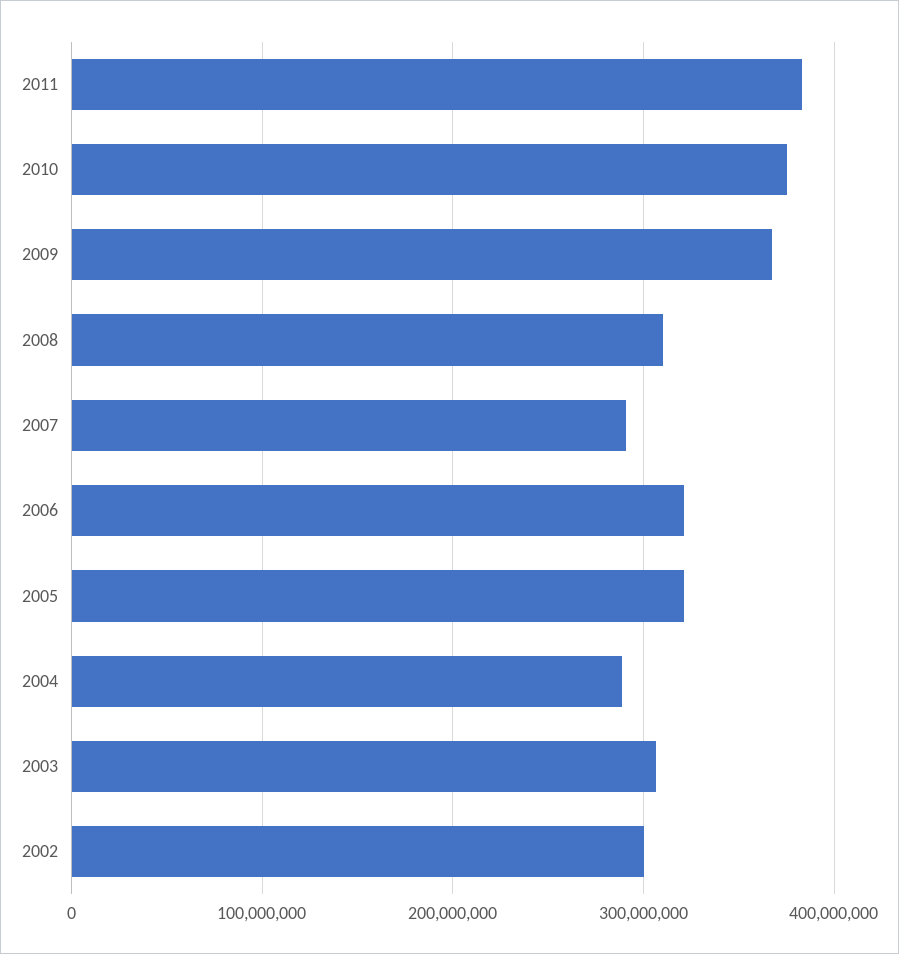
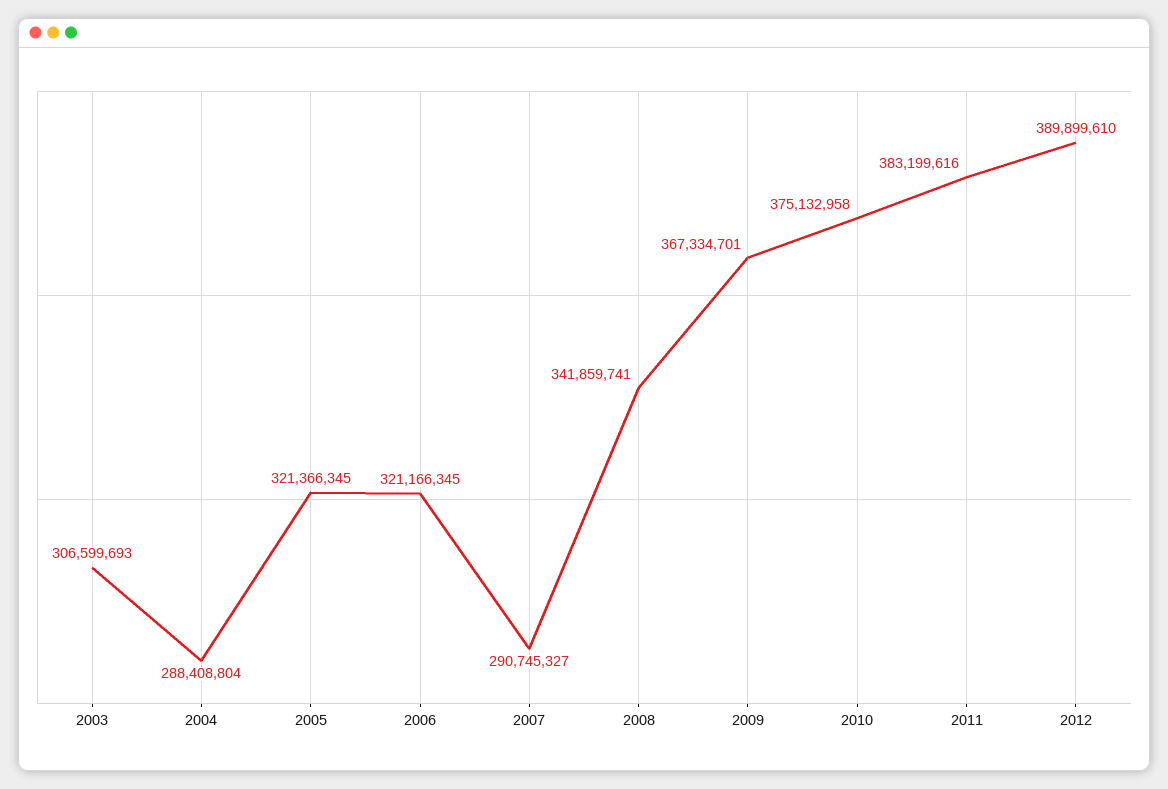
2008: 310000000 -> 341859741
2002: 300000000 -> none
2012: none -> 389899610

